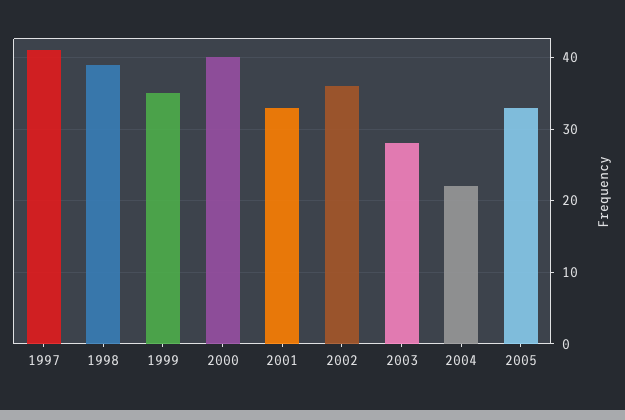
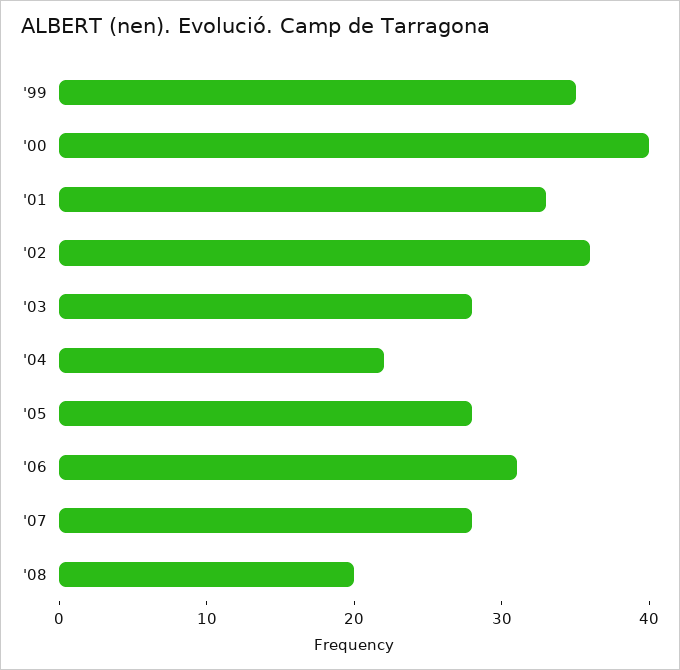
1997: 41 -> none
1998: 39 -> none
2005: 33 -> 28
'06: none -> 31
'07: none -> 28
'08: none -> 20

